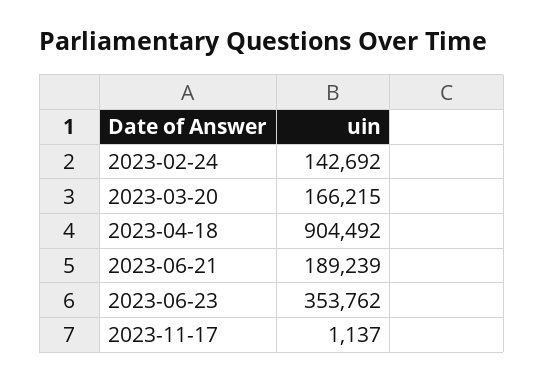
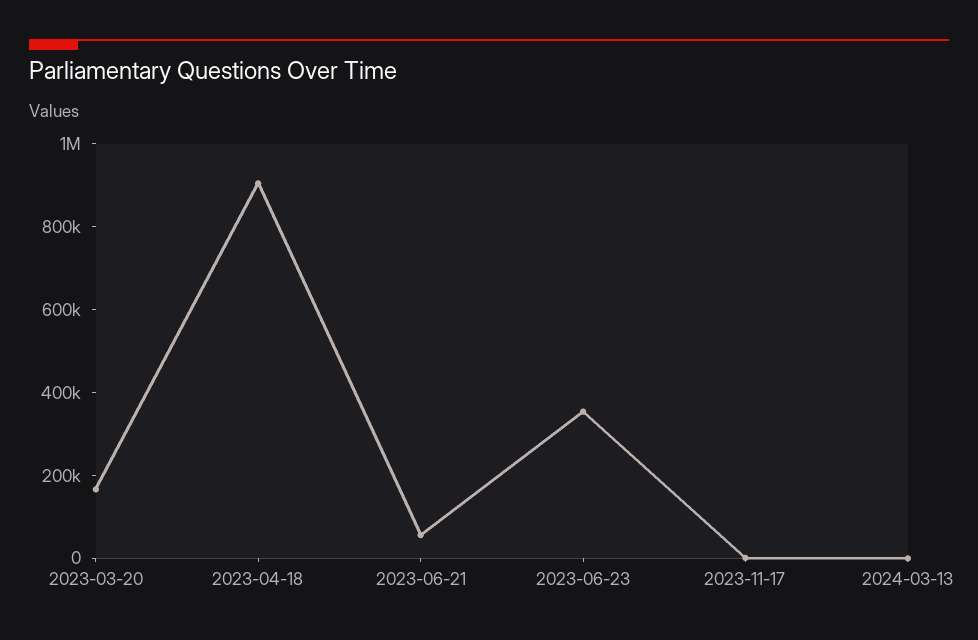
2023-02-24: 142692 -> none
2023-06-21: 189239 -> 50000
2024-03-13: none -> 0

